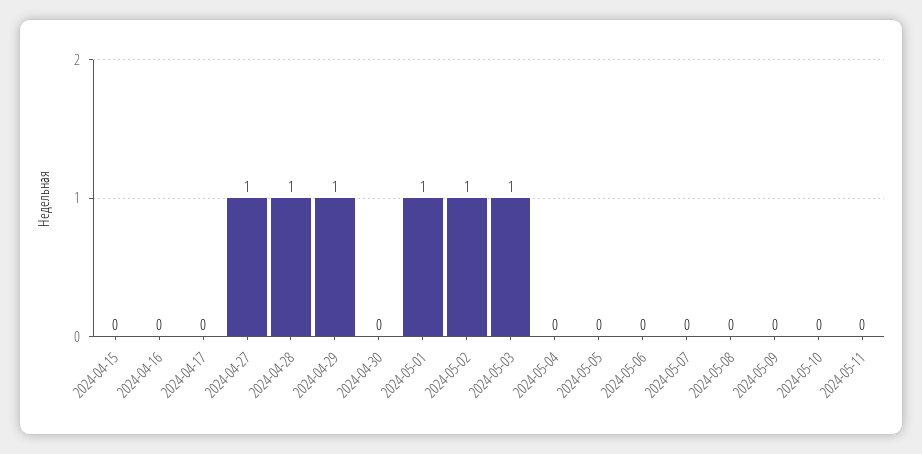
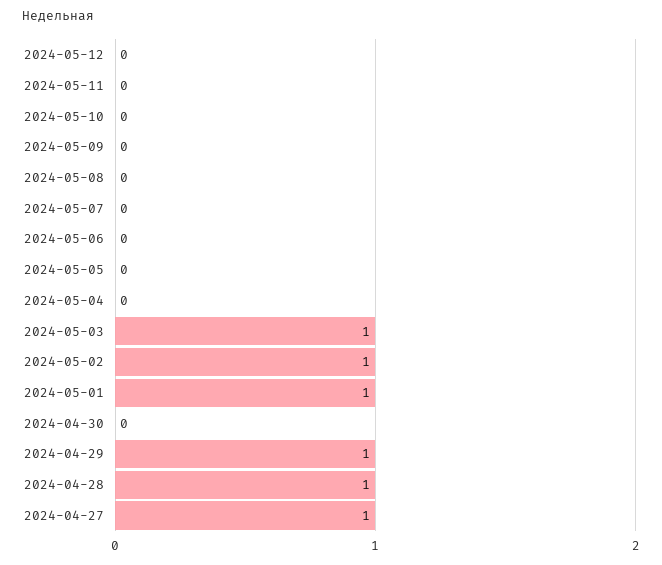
2024-04-15: 0 -> none
2024-04-16: 0 -> none
2024-04-17: 0 -> none
2024-05-12: none -> 0

